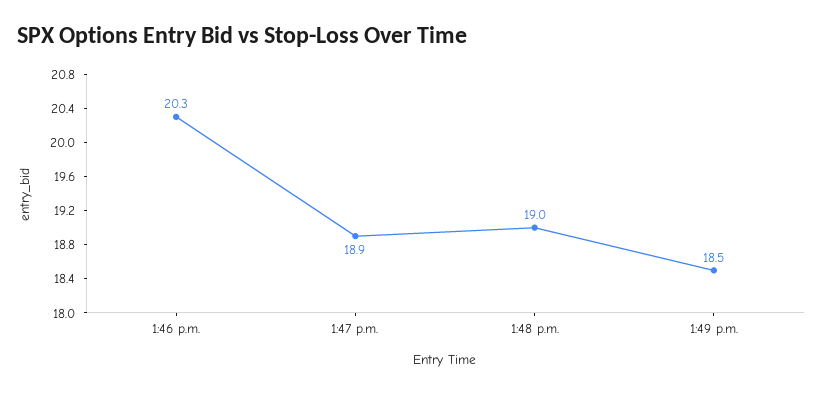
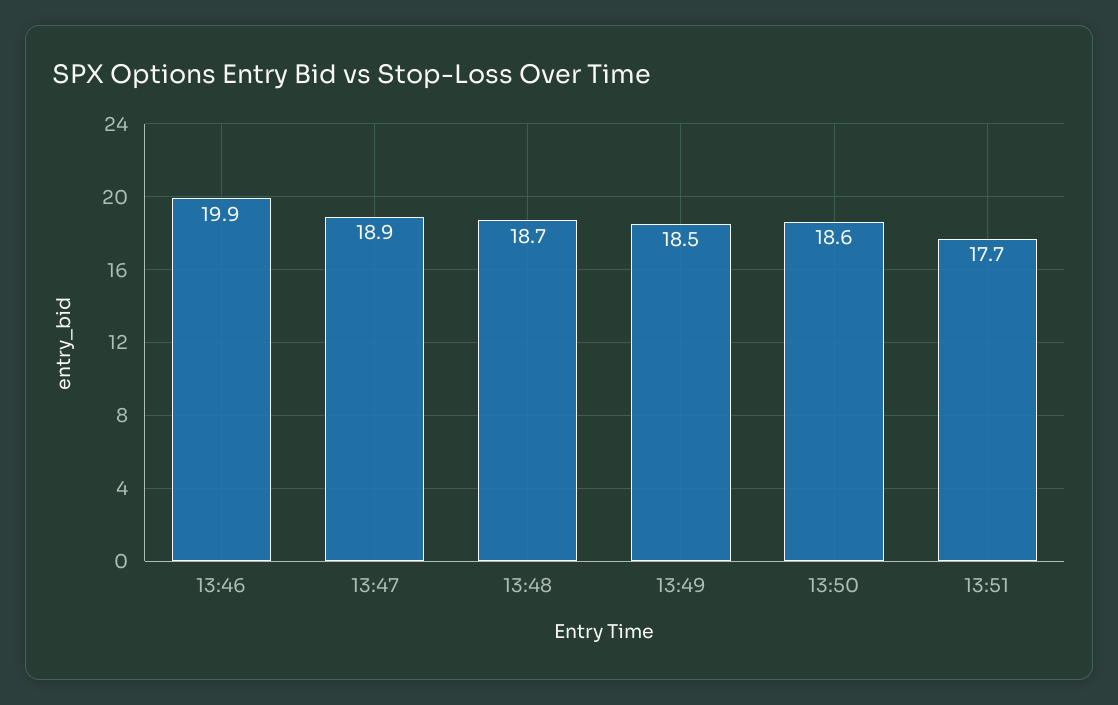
1:46 p.m.: 20.3 -> 19.9
1:48 p.m.: 19 -> 18.7
13:50: none -> 18.6
13:51: none -> 17.7

